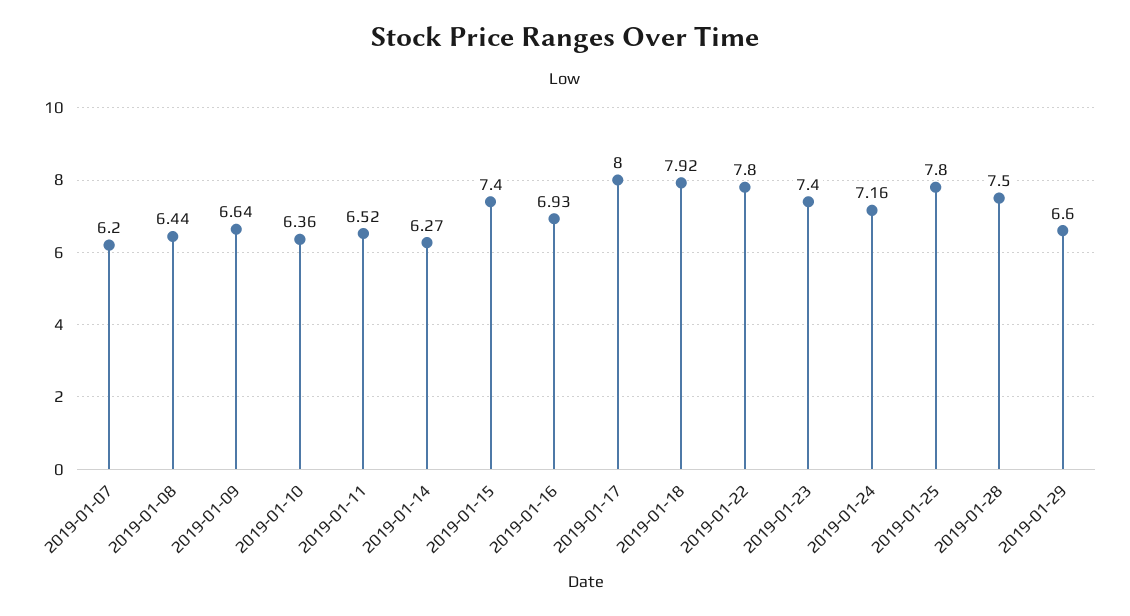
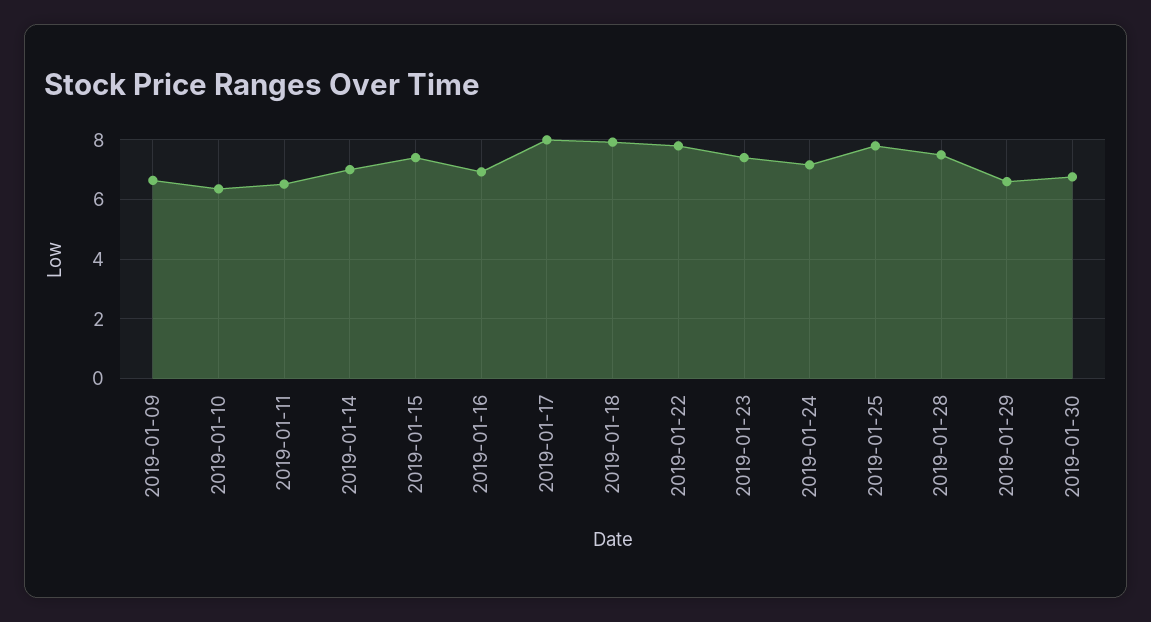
2019-01-07: 6.2 -> none
2019-01-08: 6.44 -> none
2019-01-14: 6.27 -> 7
2019-01-30: none -> 6.75

